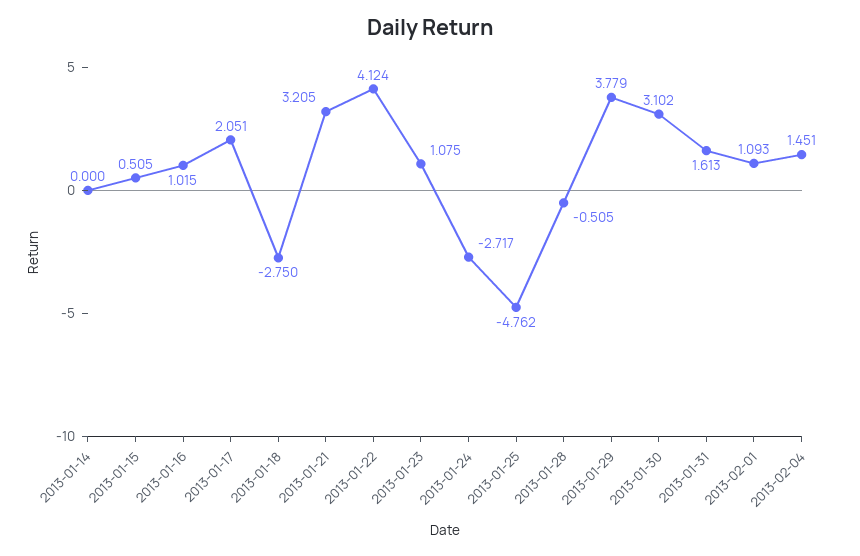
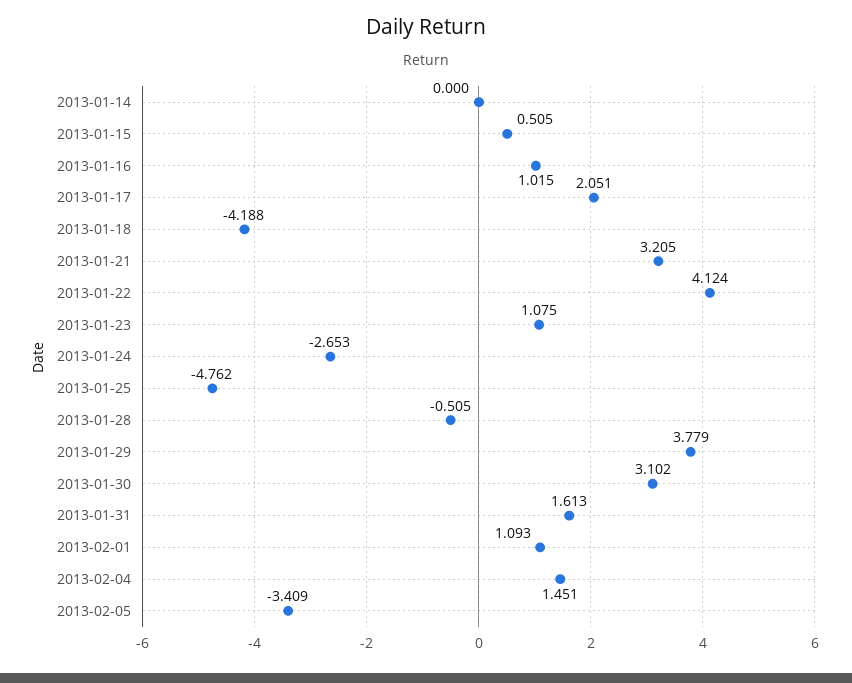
2013-01-18: -2.75 -> -4.188
2013-01-24: -2.717 -> -2.653
2013-02-05: none -> -3.409

